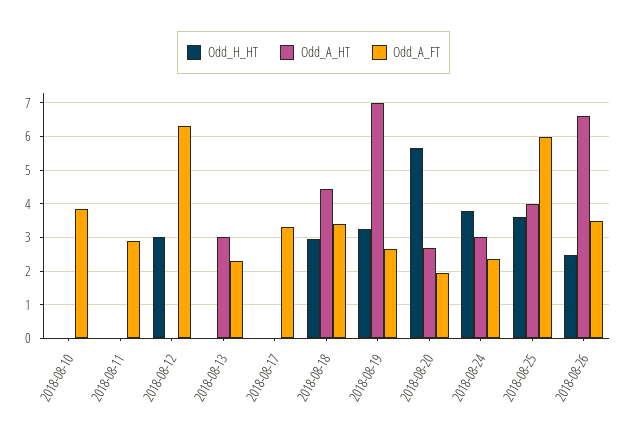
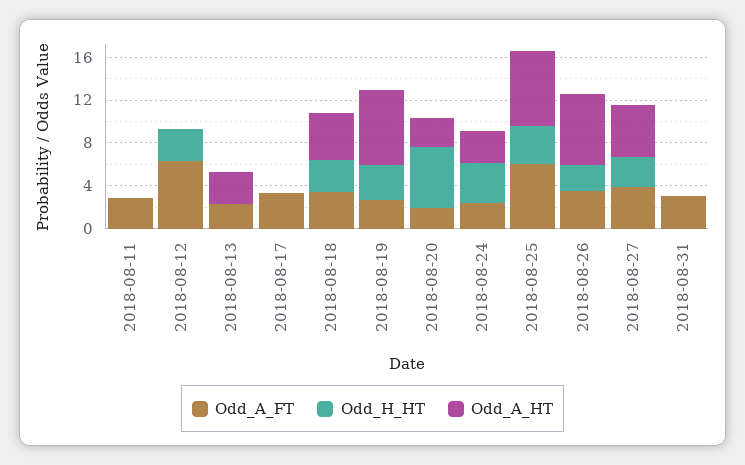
Odd_H_HT, 2018-08-10: 0 -> none
Odd_A_HT, 2018-08-10: 0 -> none
Odd_A_FT, 2018-08-10: 3.8 -> none
Odd_A_HT, 2018-08-25: 4 -> 7
Odd_A_FT, 2018-08-27: none -> 4
Odd_H_HT, 2018-08-27: none -> 3
Odd_A_HT, 2018-08-27: none -> 5
Odd_A_FT, 2018-08-31: none -> 3
Odd_H_HT, 2018-08-31: none -> 0
Odd_A_HT, 2018-08-31: none -> 0

